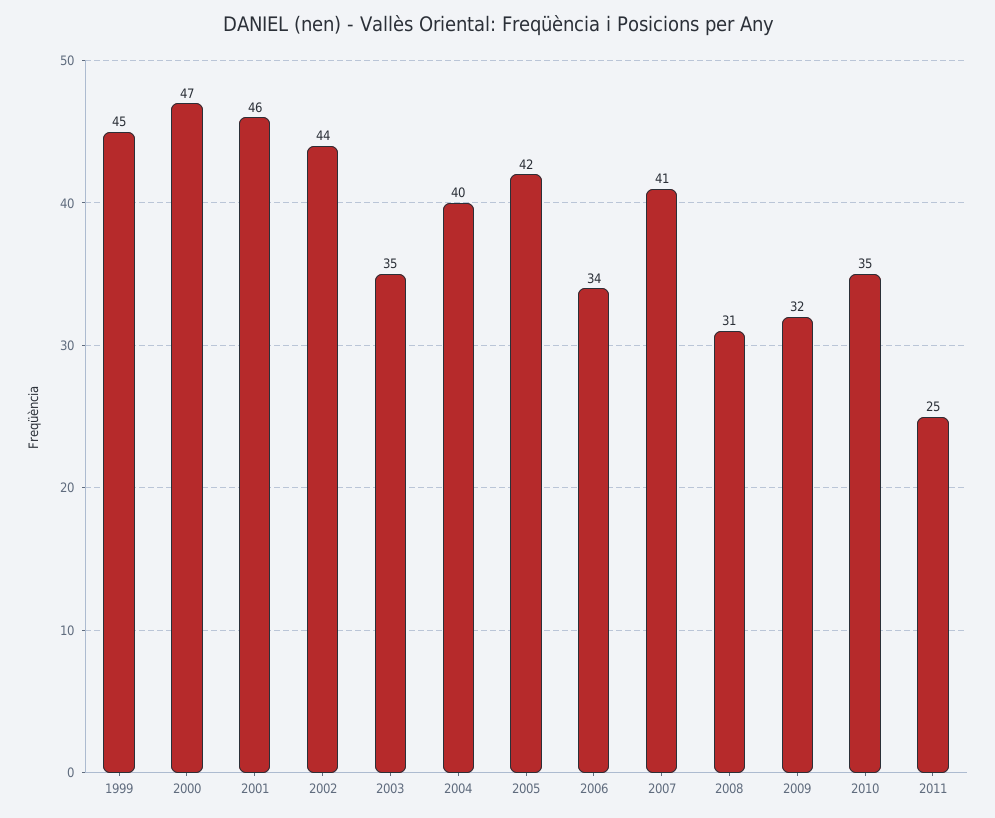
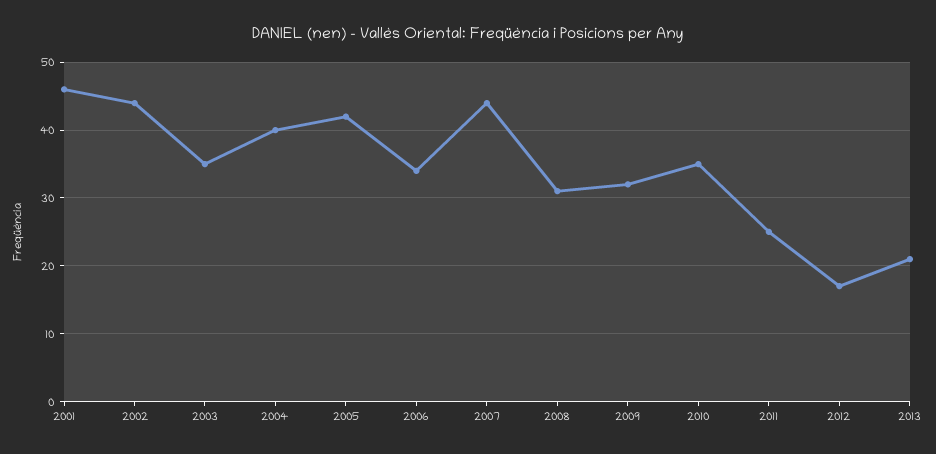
1999: 45 -> none
2000: 47 -> none
2007: 41 -> 44
2012: none -> 17
2013: none -> 21

